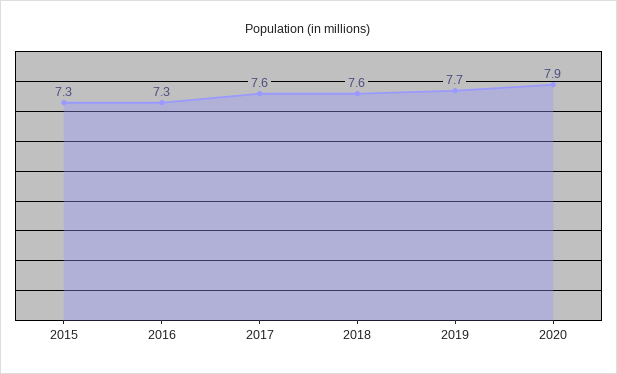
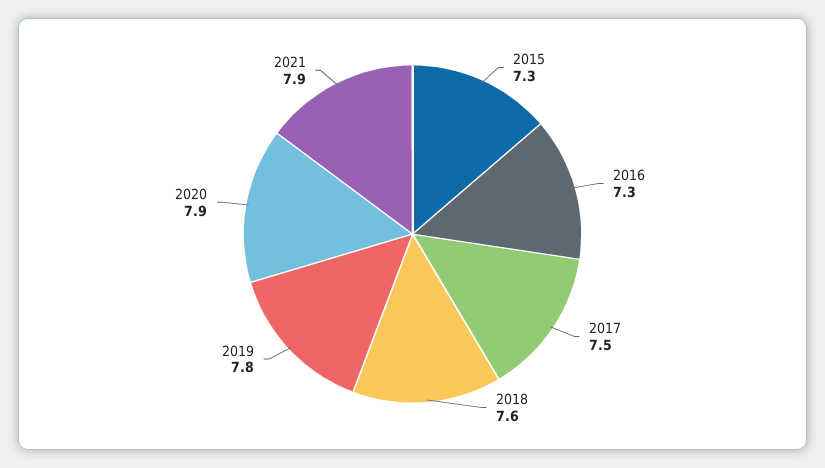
2017: 7.6 -> 7.5
2019: 7.7 -> 7.8
2021: none -> 7.9

